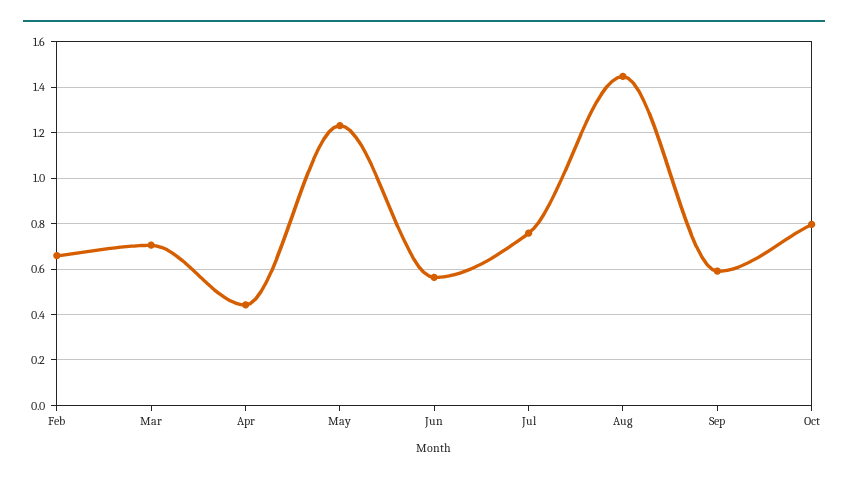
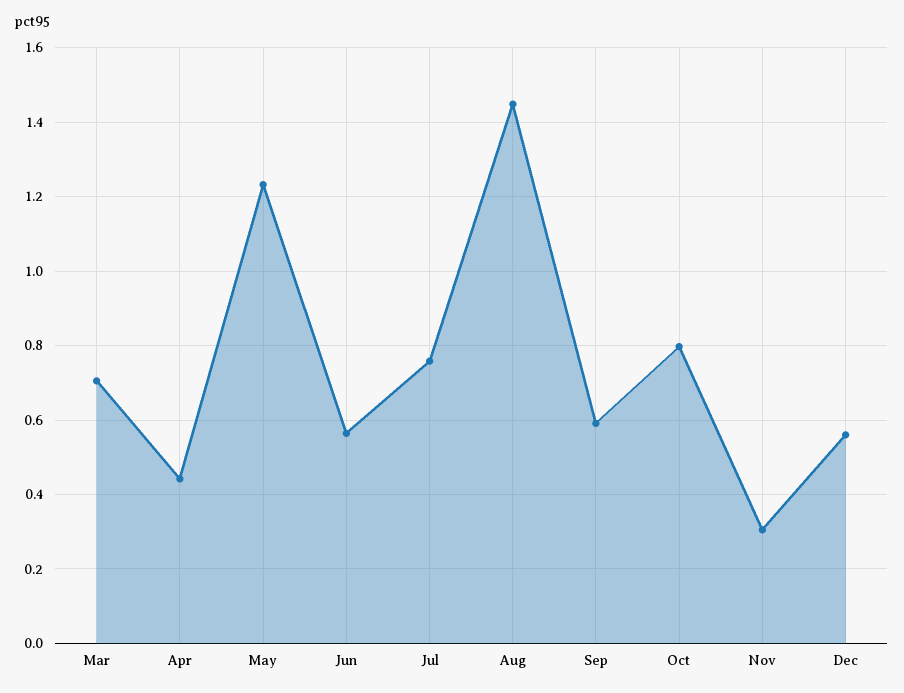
Feb: 0.65 -> none
Nov: none -> 0.3
Dec: none -> 0.56

